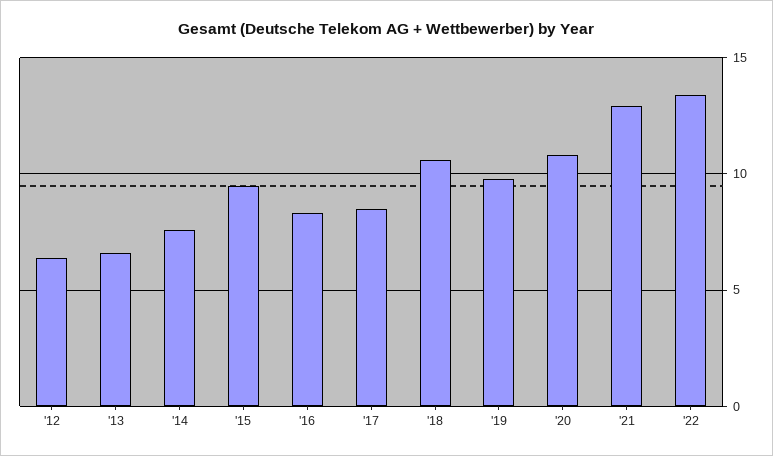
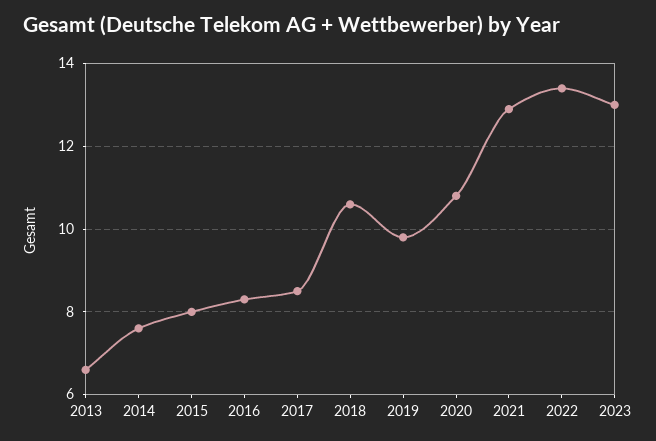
'12: 6.5 -> none
'15: 9.5 -> 8
2023: none -> 13

